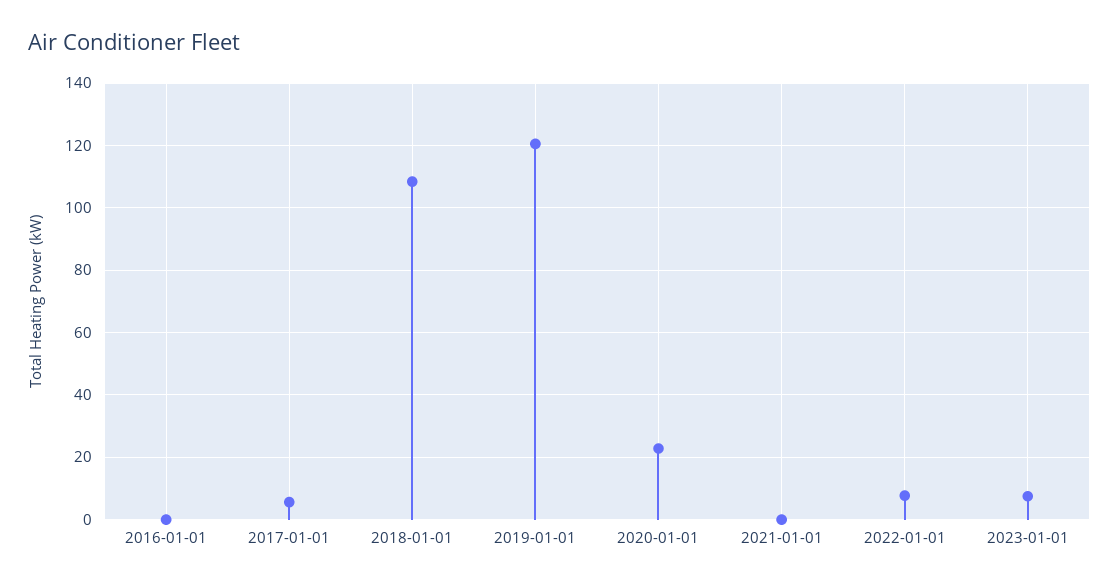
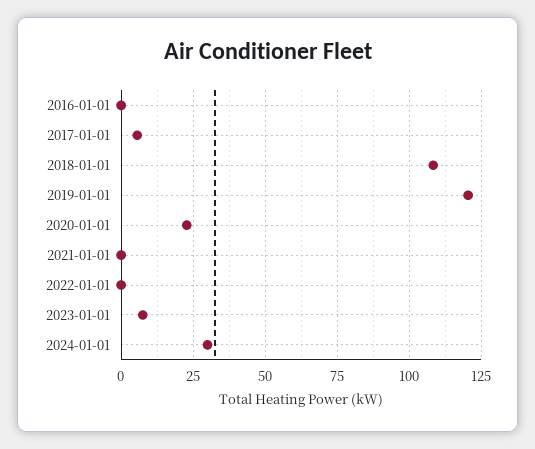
2022-01-01: 8 -> 0
2024-01-01: none -> 30

